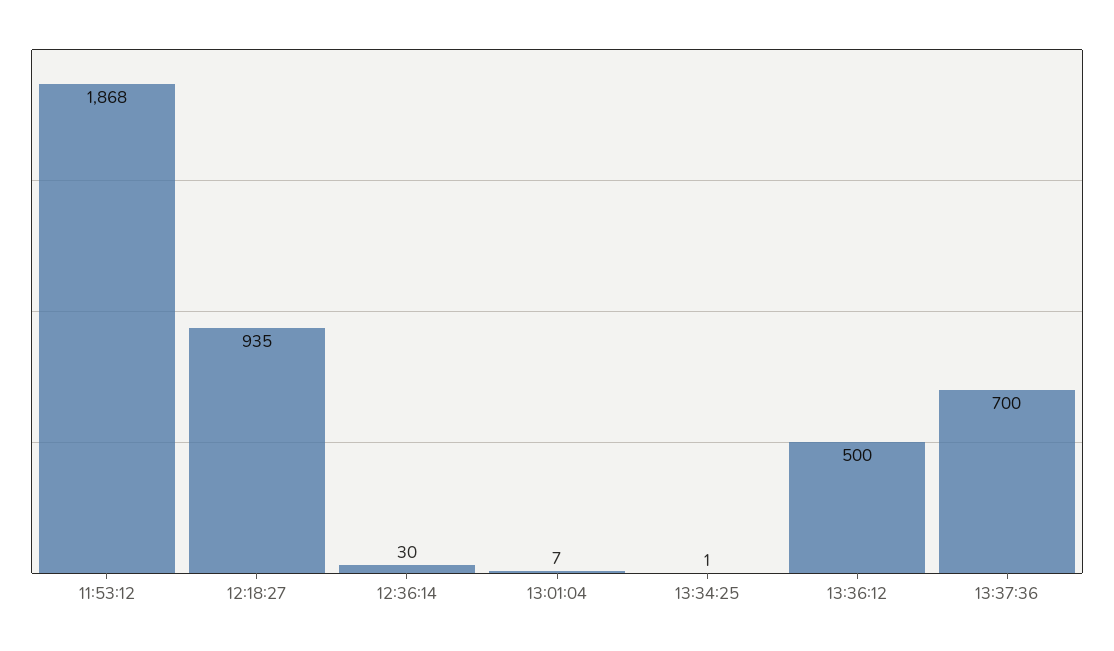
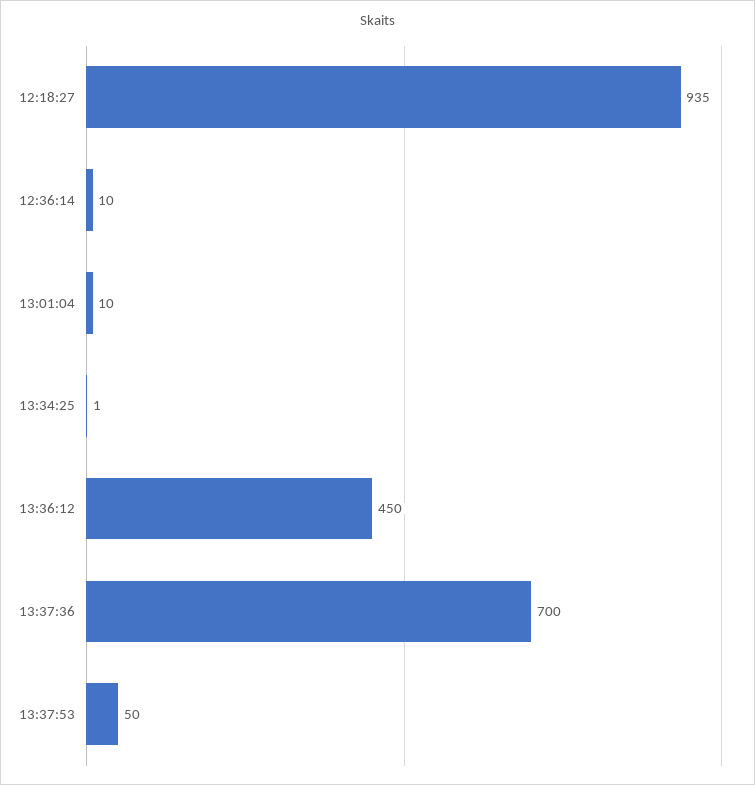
11:53:12: 1868 -> none
12:36:14: 30 -> 10
13:01:04: 7 -> 10
13:36:12: 500 -> 450
13:37:53: none -> 50

